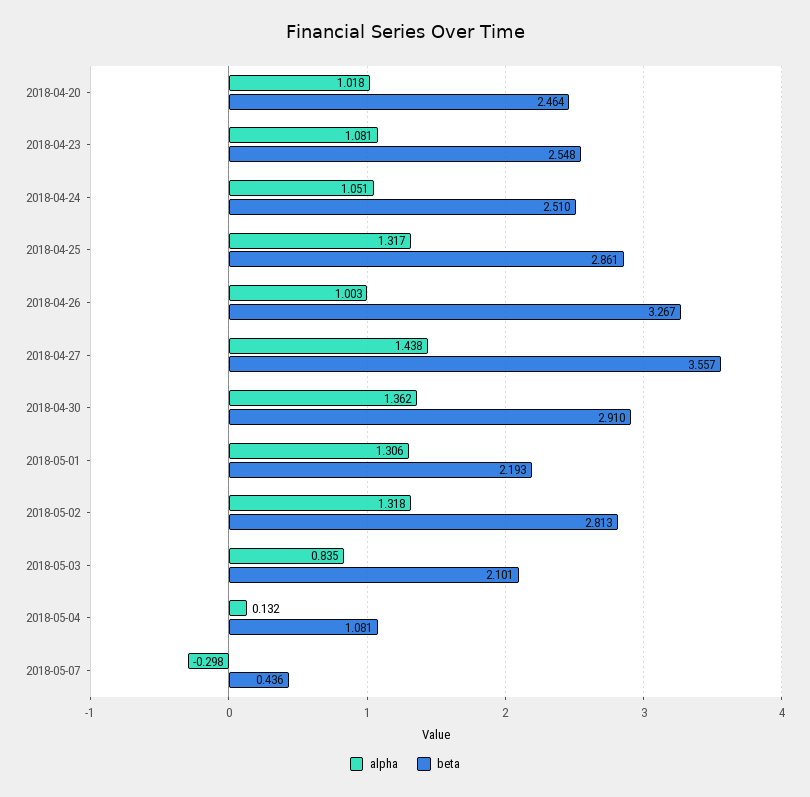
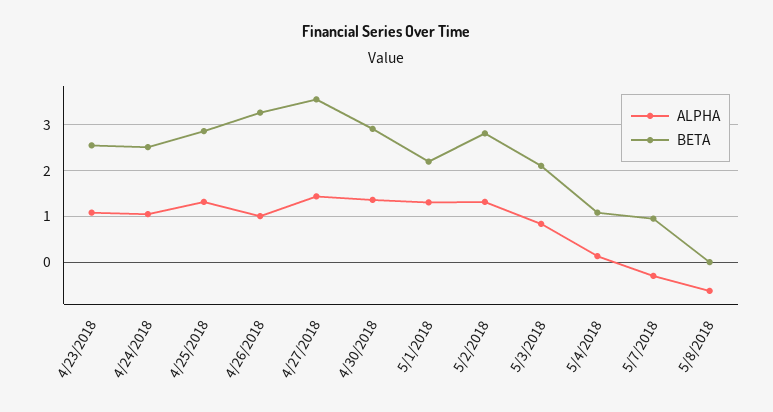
alpha, 2018-04-20: 1.018 -> none
beta, 2018-04-20: 2.464 -> none
beta, 2018-05-07: 0.436 -> 1
alpha, 5/8/2018: none -> -0.6
beta, 5/8/2018: none -> 0

